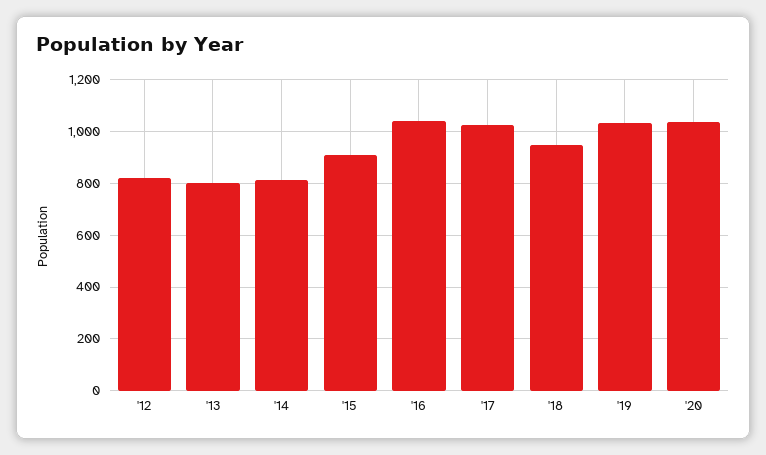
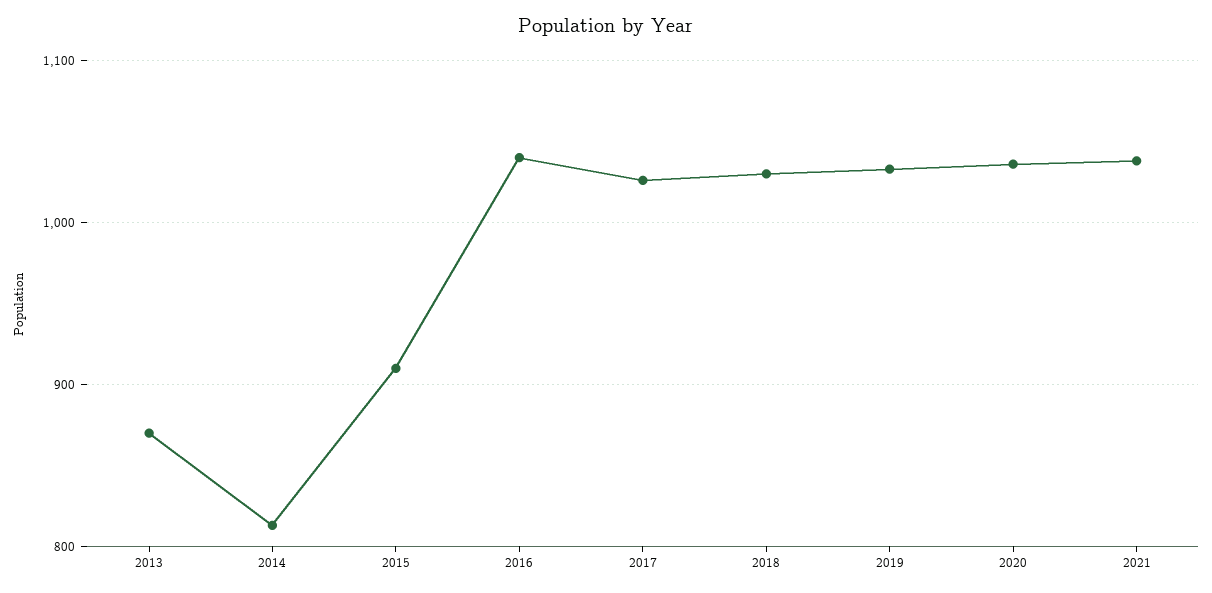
'12: 825 -> none
'13: 800 -> 870
'18: 950 -> 1030
2021: none -> 1040

